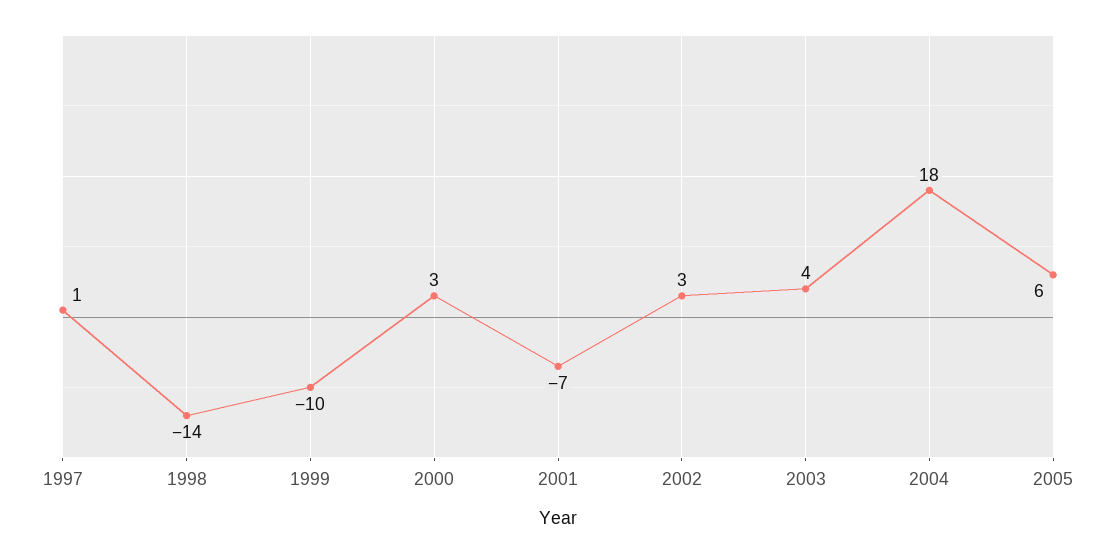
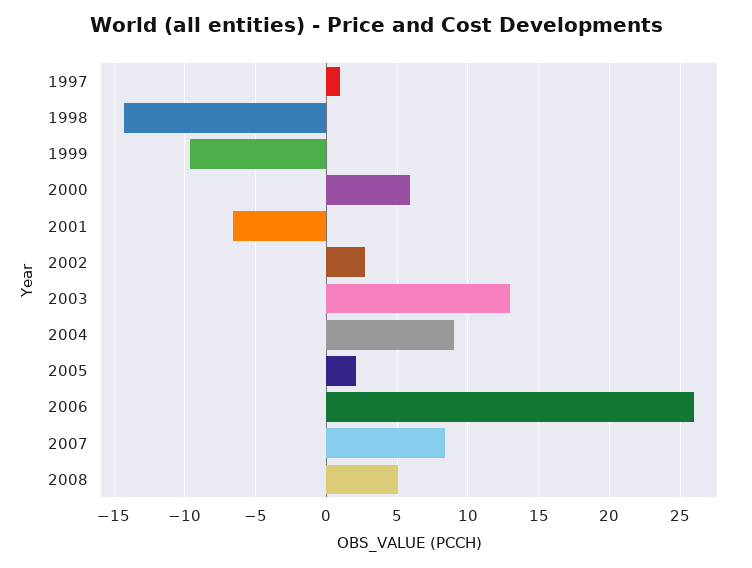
2000: 3 -> 6
2003: 4 -> 13
2004: 18 -> 9
2005: 6 -> 2
2006: none -> 26
2007: none -> 8.5
2008: none -> 5

